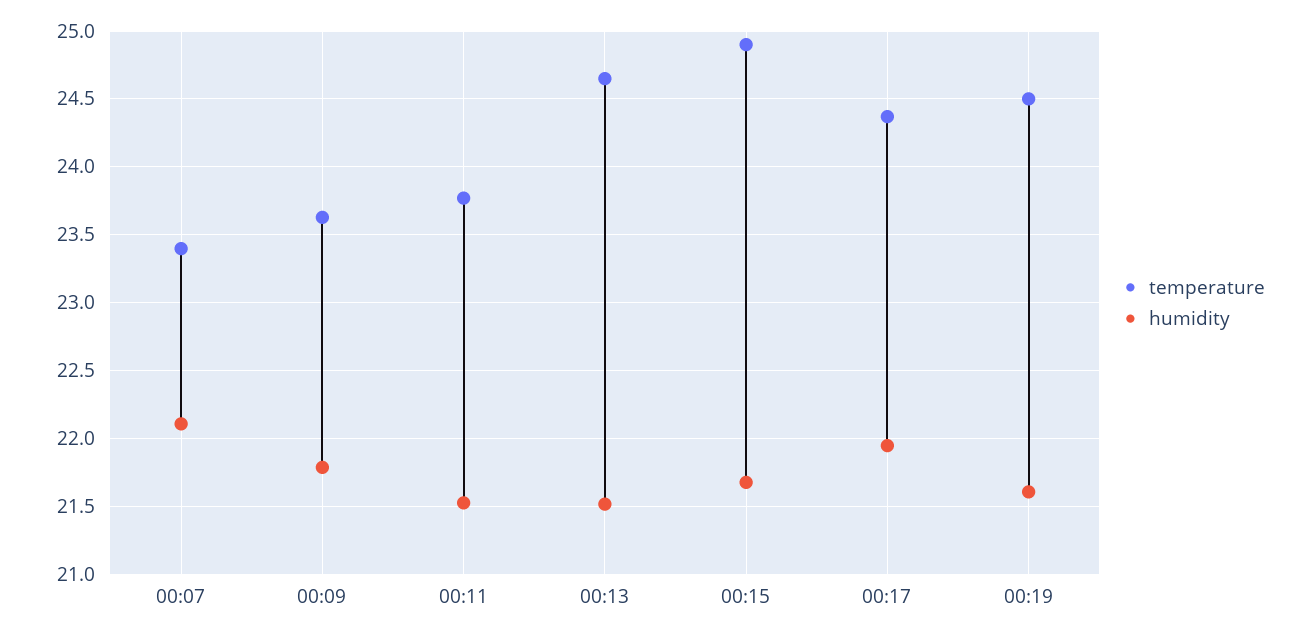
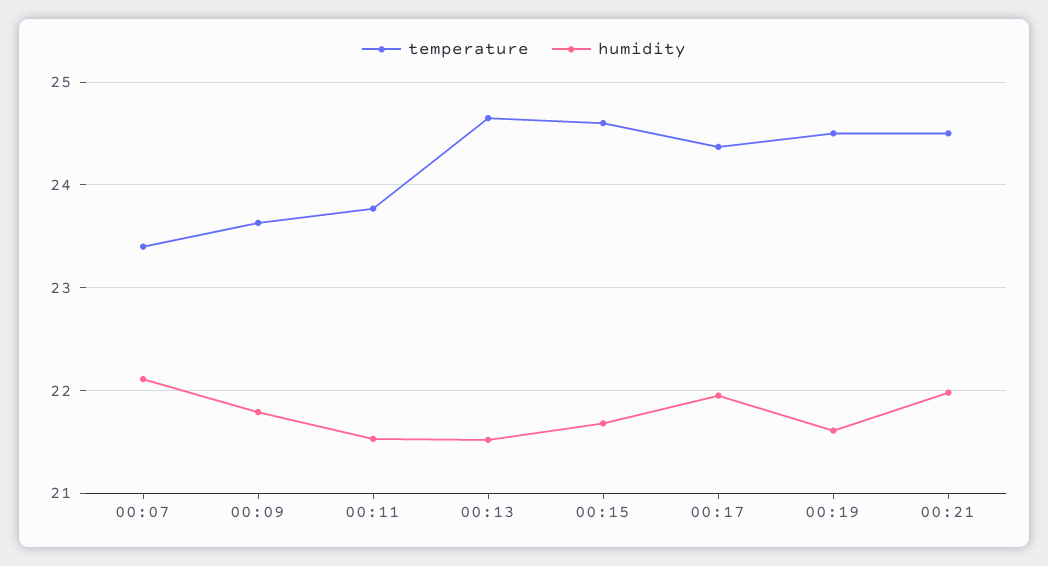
temperature, 00:15: 24.9 -> 24.6
temperature, 00:21: none -> 24.5
humidity, 00:21: none -> 22

